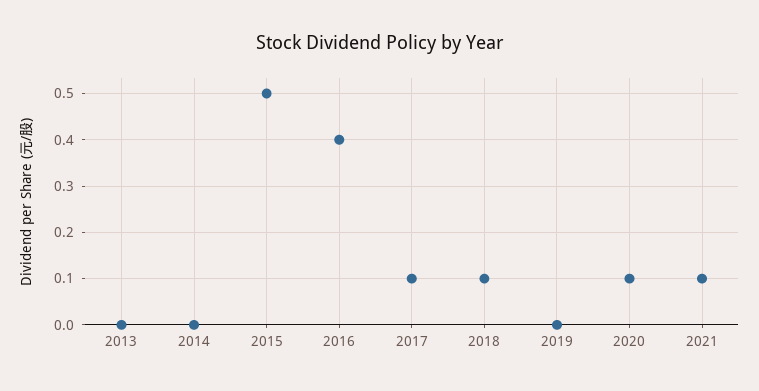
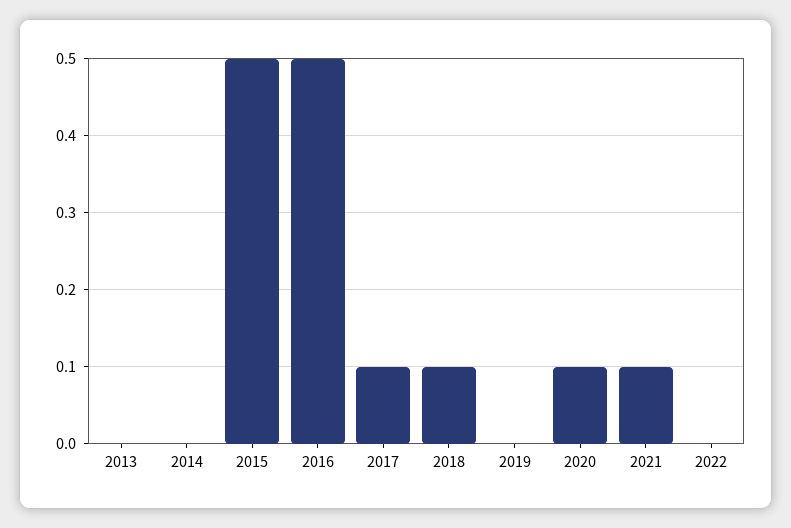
2016: 0.4 -> 0.5
2022: none -> 0

